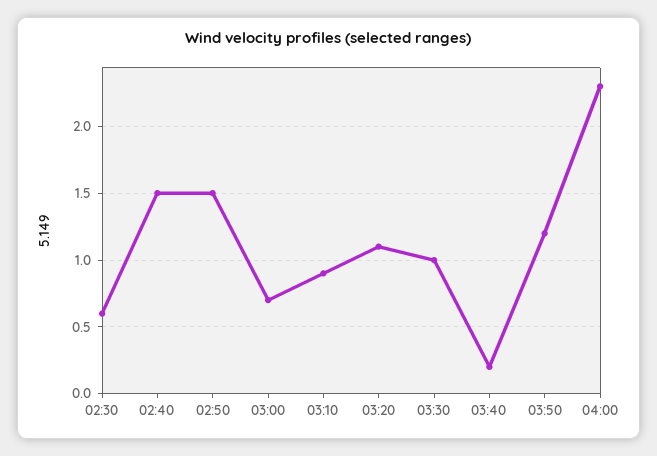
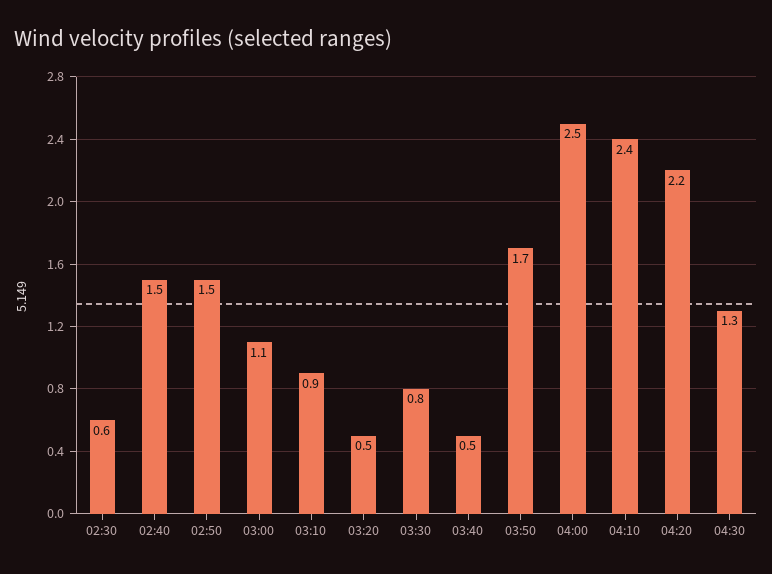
03:00: 0.7 -> 1.1
03:20: 1.1 -> 0.5
03:30: 1 -> 0.8
03:40: 0.2 -> 0.5
03:50: 1.2 -> 1.7
04:00: 2.3 -> 2.5
04:10: none -> 2.4
04:20: none -> 2.2
04:30: none -> 1.3

